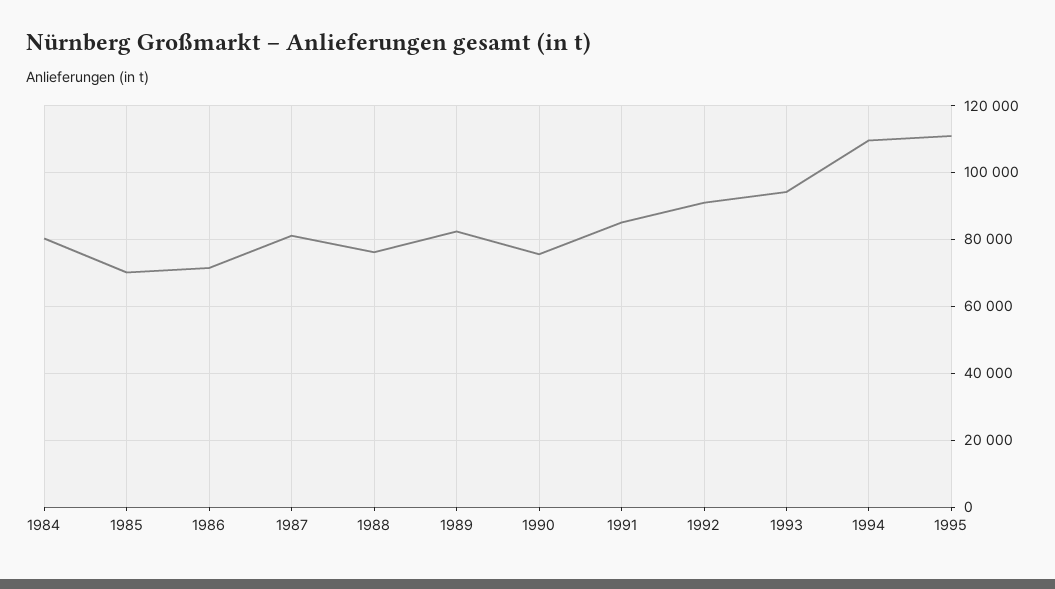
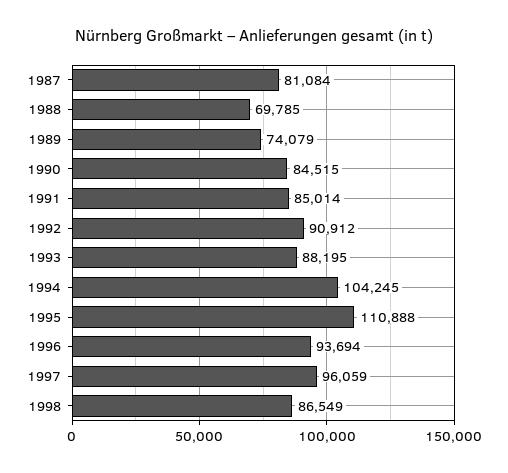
1984: 80000 -> none
1985: 70000 -> none
1986: 72000 -> none
1988: 76000 -> 69785
1989: 82000 -> 74079
1990: 76000 -> 84515
1993: 94000 -> 88195
1994: 110000 -> 104245
1996: none -> 93694
1997: none -> 96059
1998: none -> 86549

